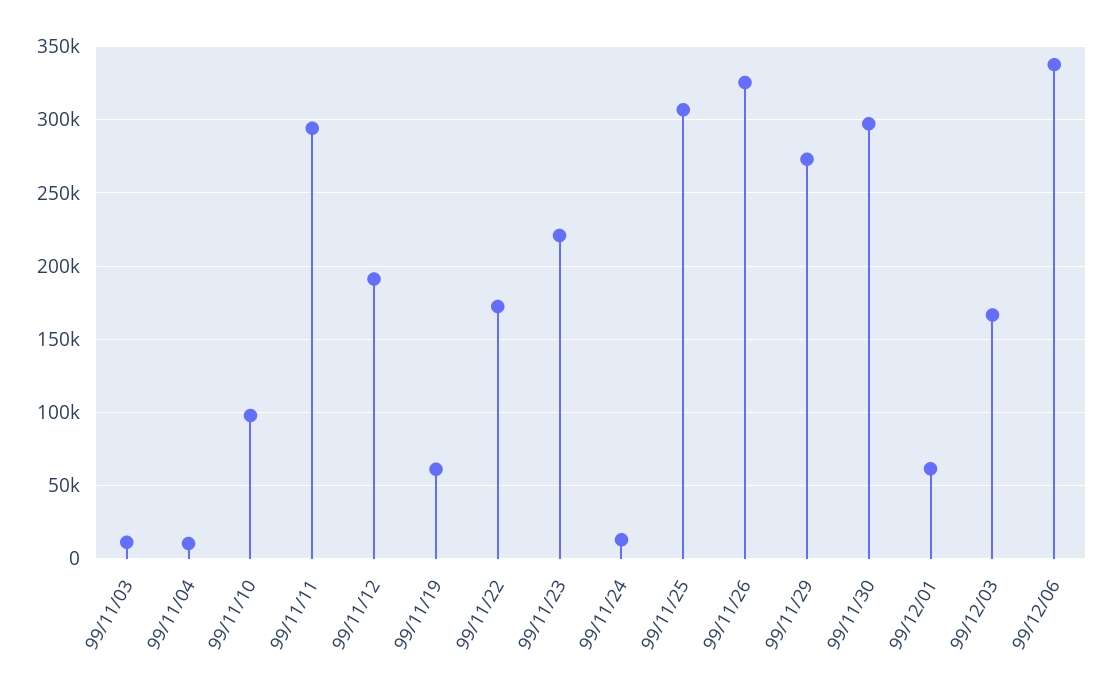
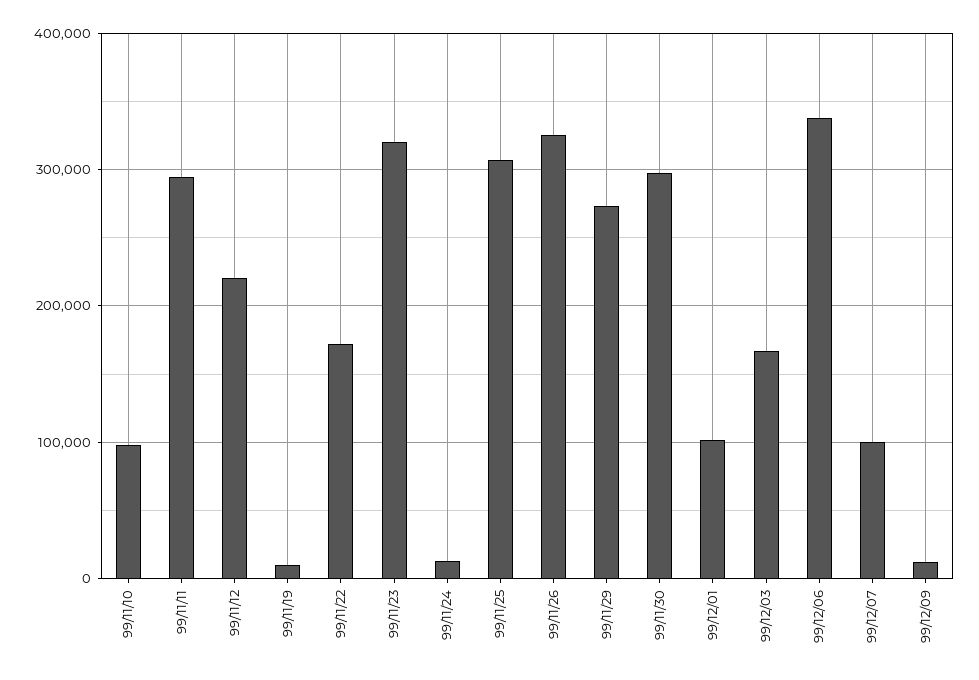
99/11/03: 10000 -> none
99/11/04: 10000 -> none
99/11/12: 190000 -> 220000
99/11/19: 60000 -> 10000
99/11/23: 220000 -> 320000
99/12/01: 60000 -> 100000
99/12/07: none -> 100000
99/12/09: none -> 10000

